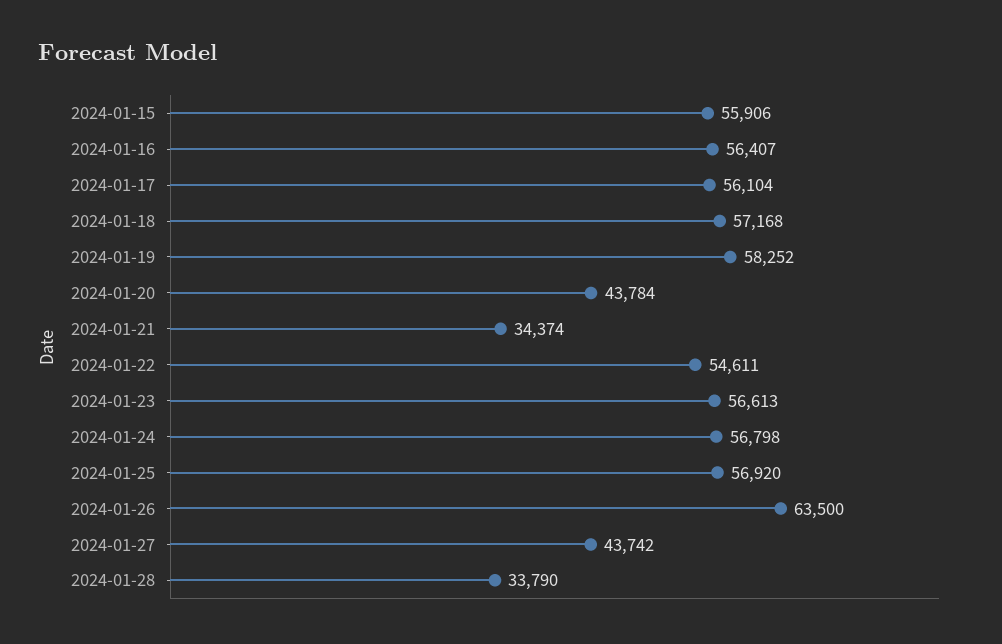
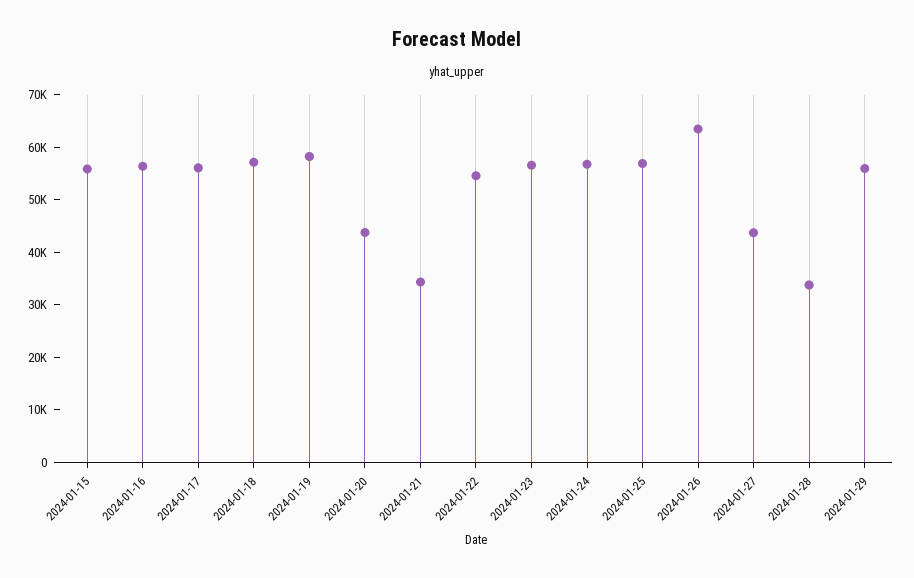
2024-01-29: none -> 56000

